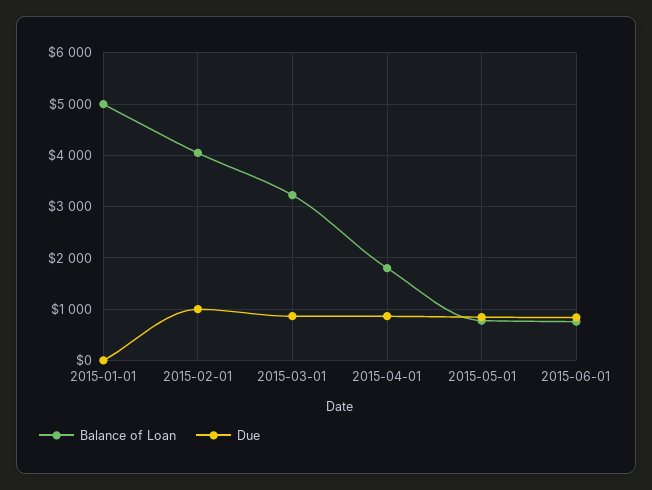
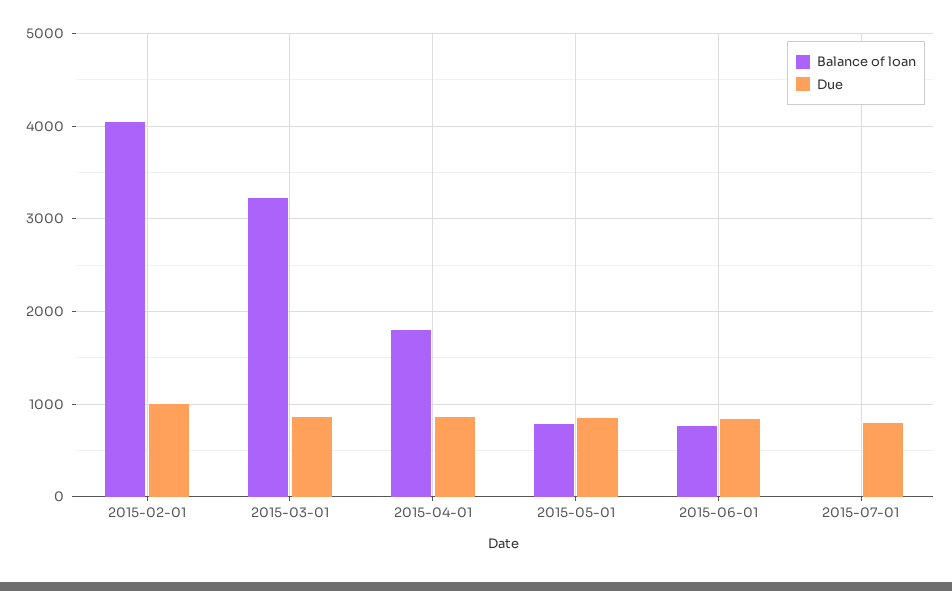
Balance of Loan, 2015-01-01: 5000 -> none
Due, 2015-01-01: 0 -> none
Balance of Loan, 2015-07-01: none -> 0
Due, 2015-07-01: none -> 800

